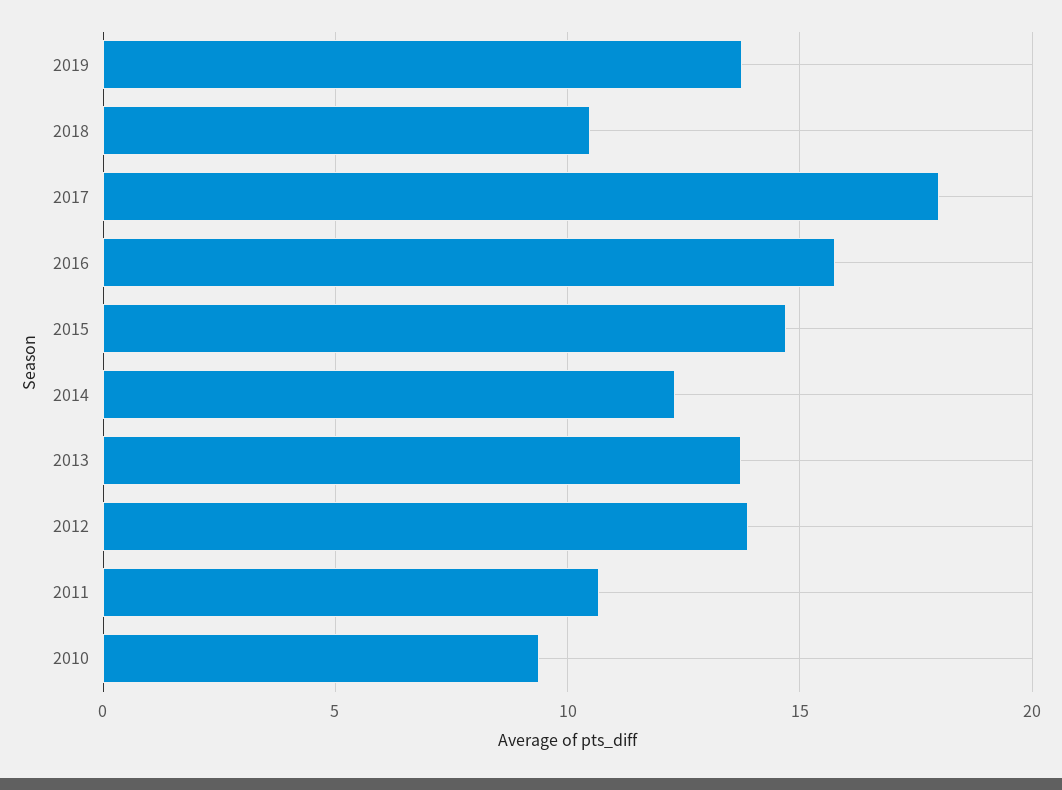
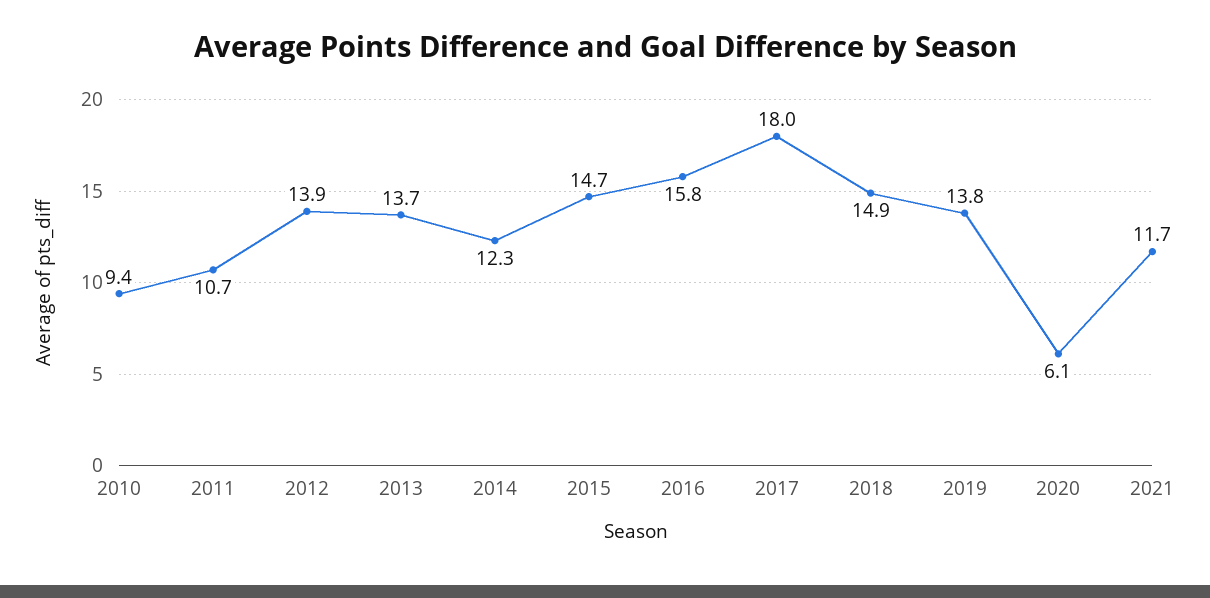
2018: 10.5 -> 14.9
2020: none -> 6.1
2021: none -> 11.7

